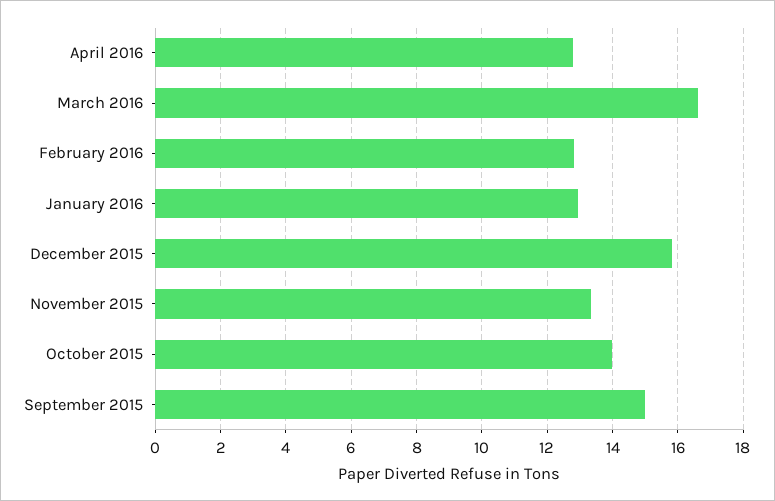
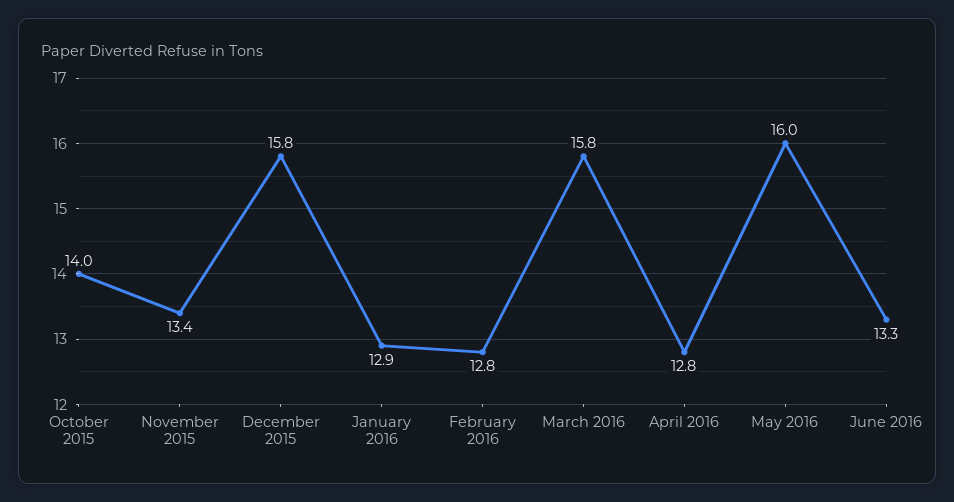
March 2016: 16.6 -> 15.8
September 2015: 15 -> none
May 2016: none -> 16
June 2016: none -> 13.3

